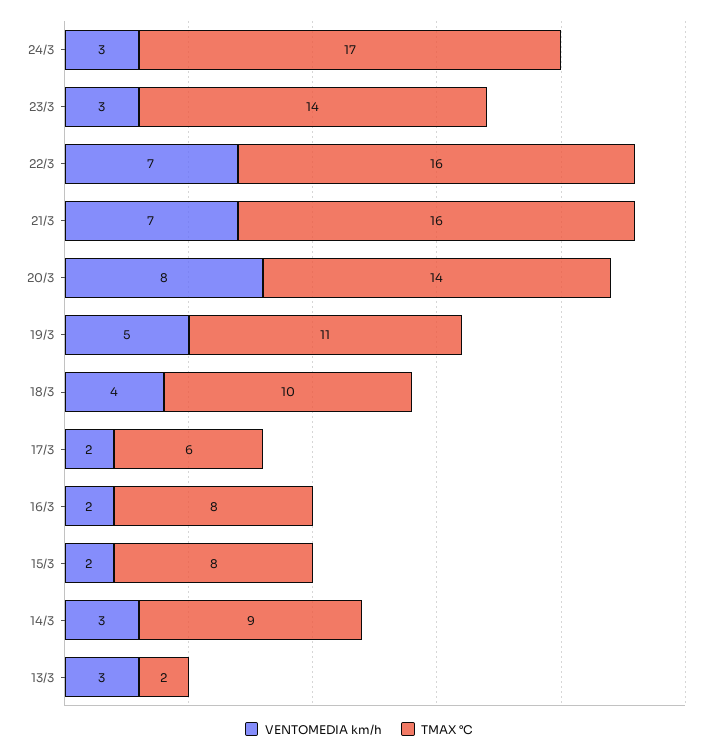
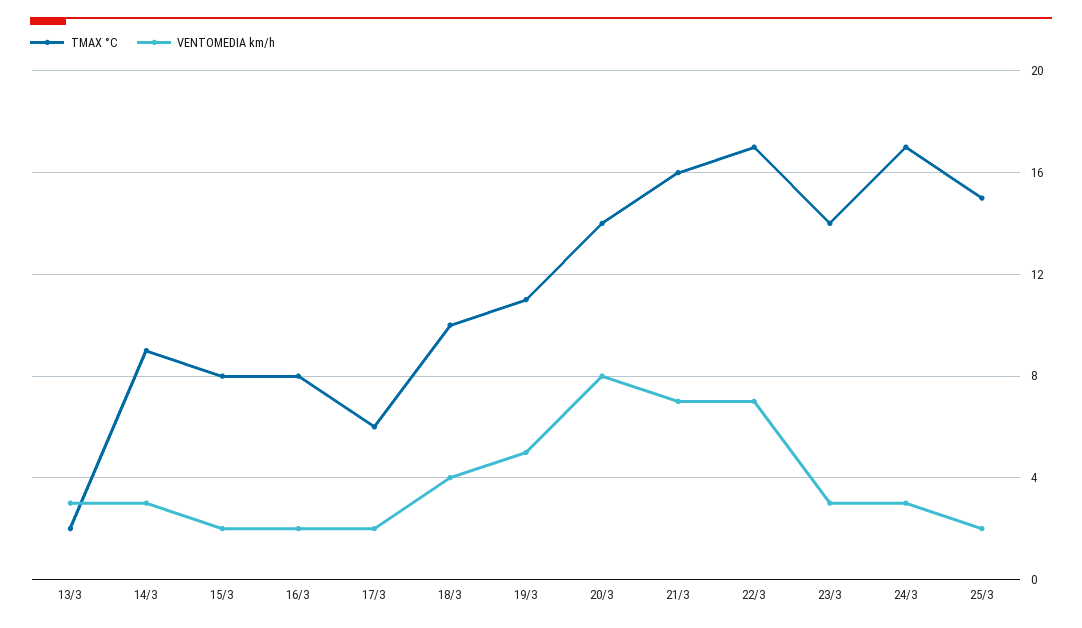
TMAX °C, 22/3: 16 -> 17
TMAX °C, 25/3: none -> 15
VENTOMEDIA km/h, 25/3: none -> 2

